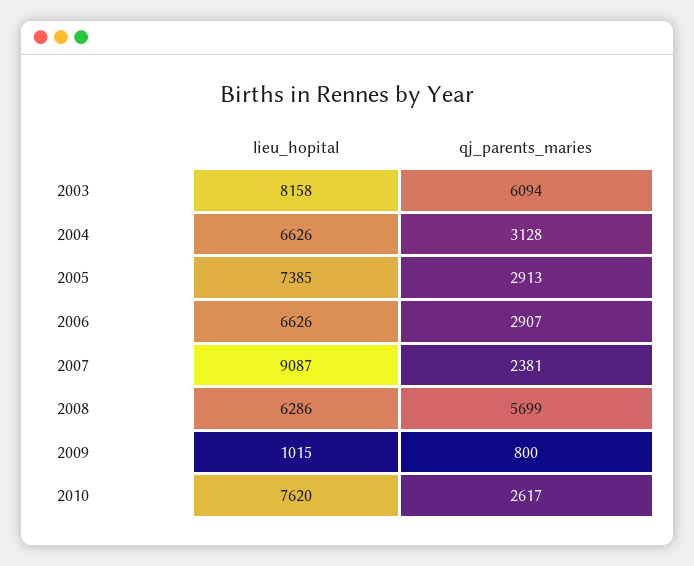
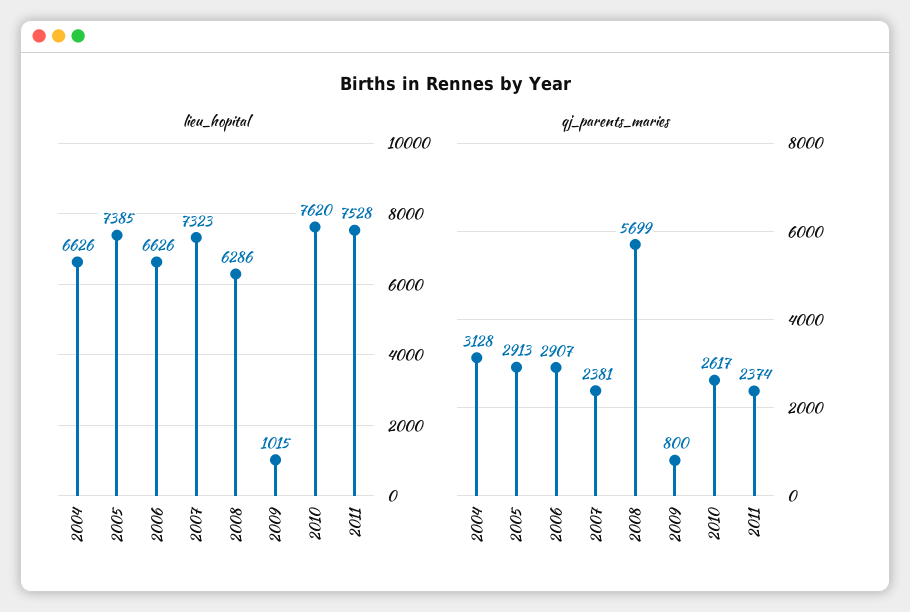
lieu_hopital, 2003: 8158 -> none
qj_parents_maries, 2003: 6094 -> none
lieu_hopital, 2007: 9087 -> 7323
lieu_hopital, 2011: none -> 7528
qj_parents_maries, 2011: none -> 2374

